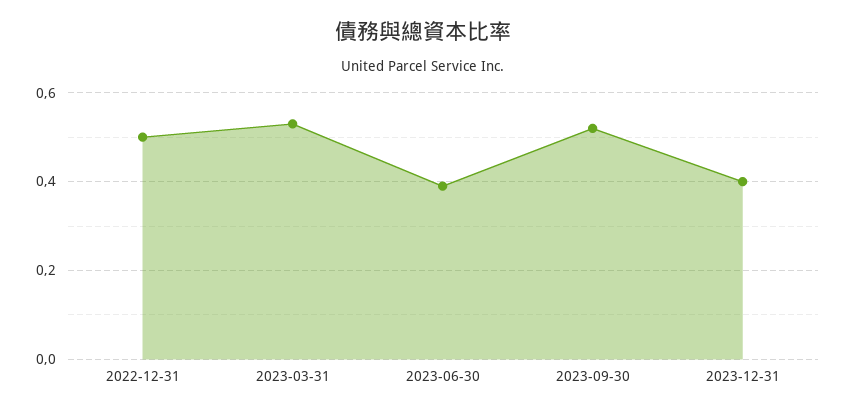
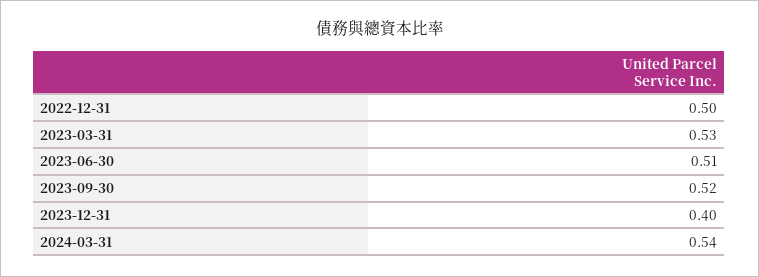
2023-06-30: 0.4 -> 0.51
2024-03-31: none -> 0.54

